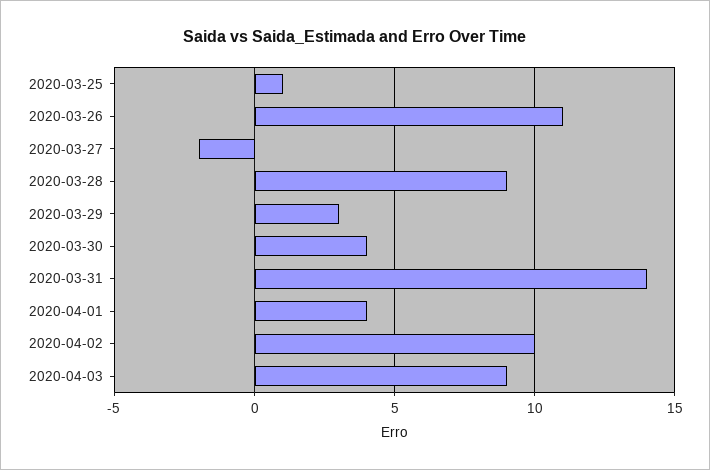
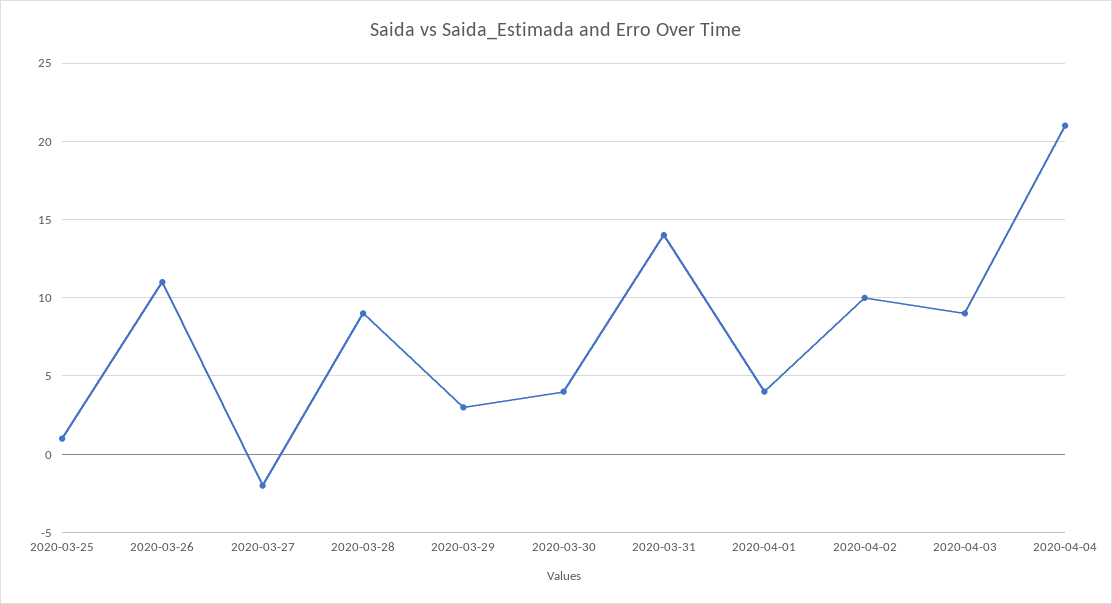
2020-04-04: none -> 21

